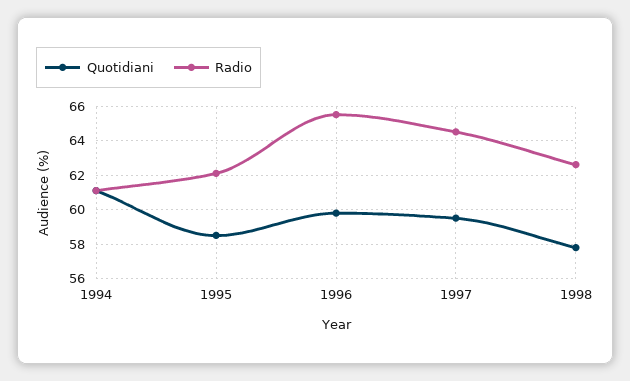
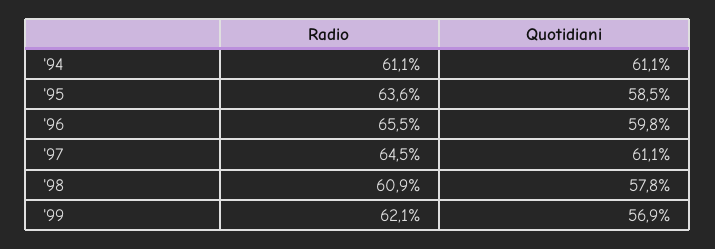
Radio, 1995: 62 -> 63.6
Quotidiani, 1997: 59.5 -> 61.1
Radio, 1998: 62.5 -> 60.9
Radio, '99: none -> 62.1
Quotidiani, '99: none -> 56.9

